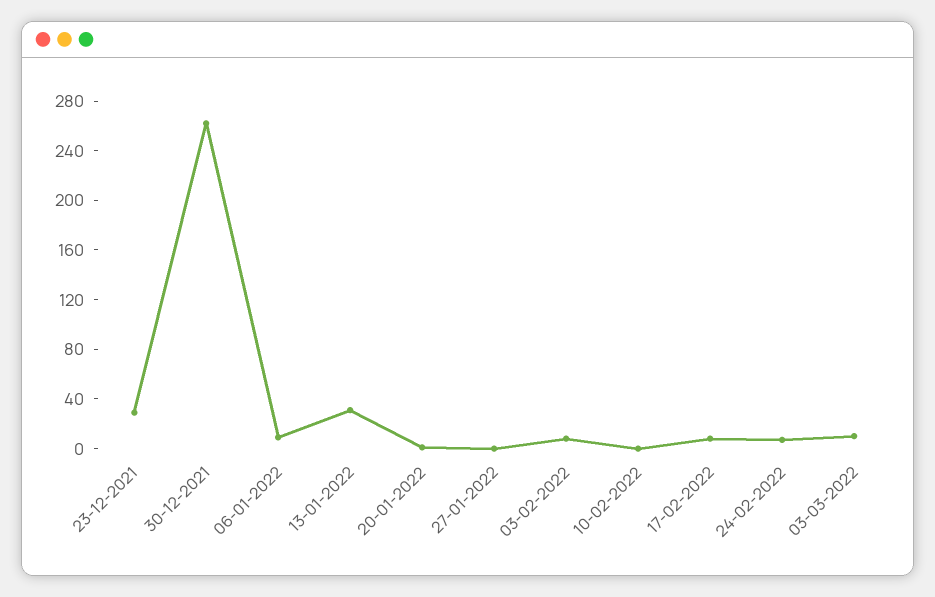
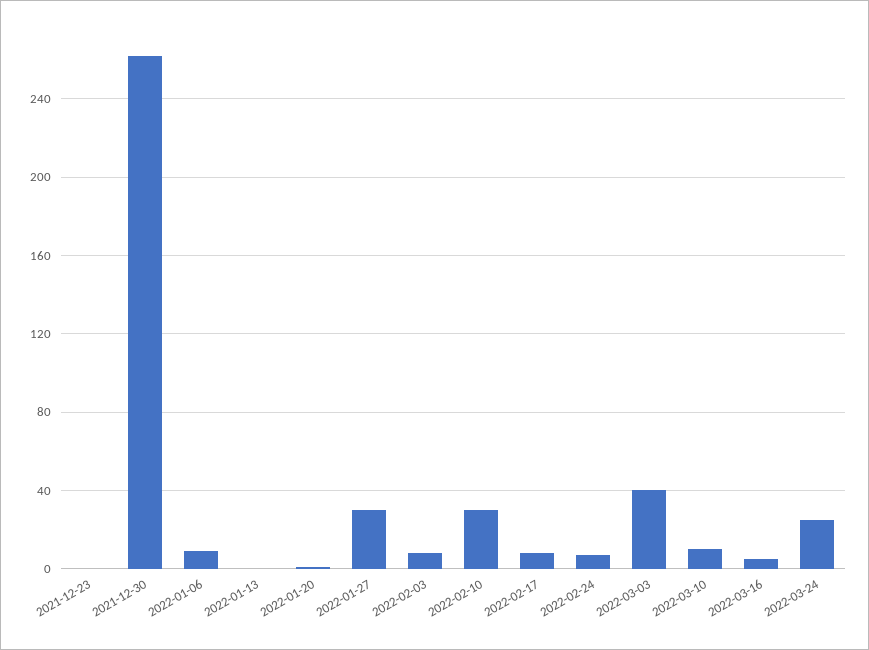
23-12-2021: 30 -> 0
13-01-2022: 30 -> 0
27-01-2022: 0 -> 30
10-02-2022: 0 -> 30
03-03-2022: 10 -> 40
2022-03-10: none -> 10
2022-03-16: none -> 5
2022-03-24: none -> 25

